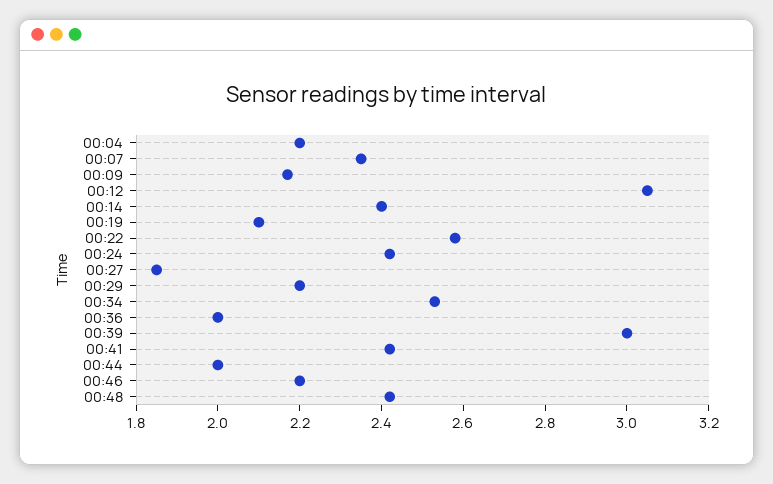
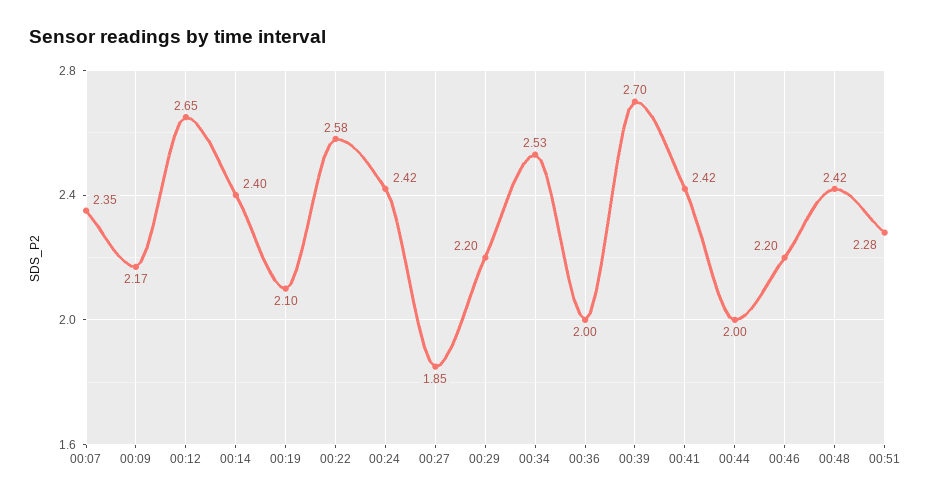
00:04: 2.2 -> none
00:12: 3.05 -> 2.65
00:39: 3 -> 2.7
00:51: none -> 2.28

